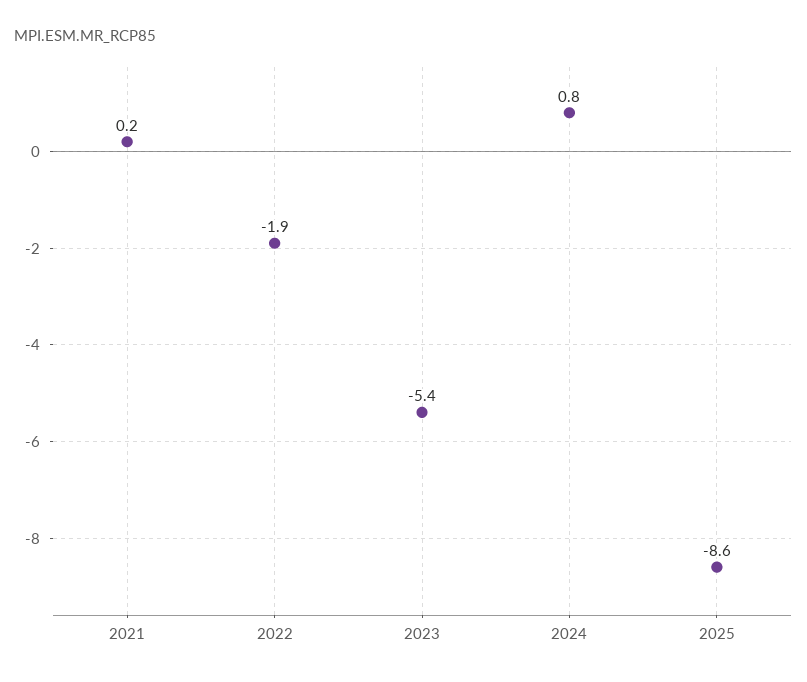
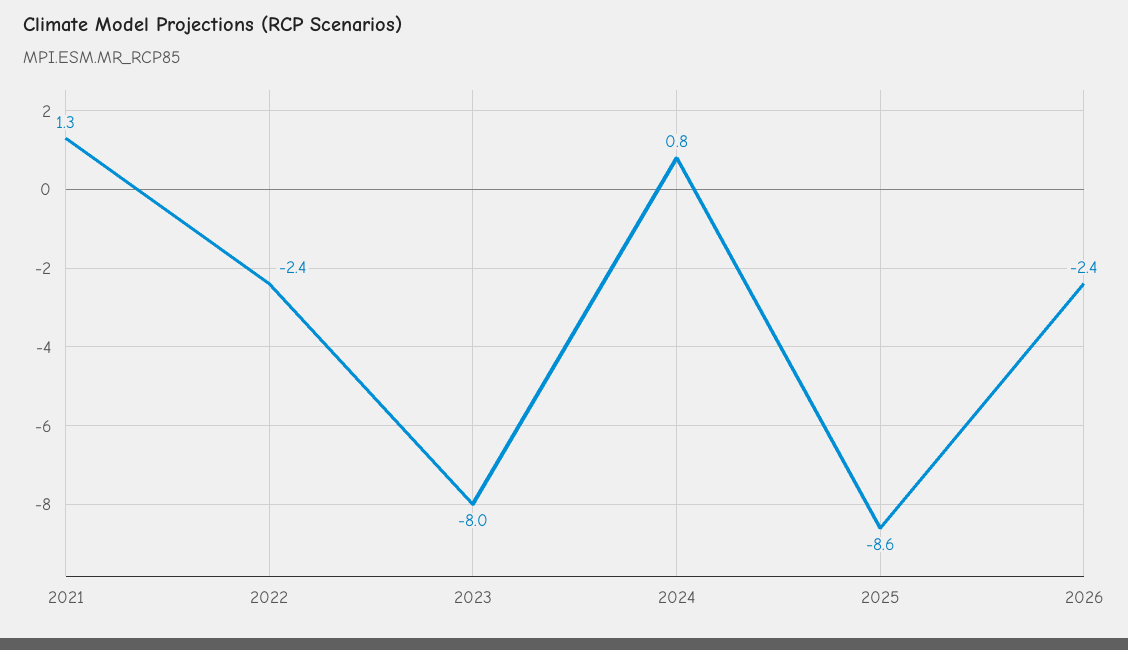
2021: 0.2 -> 1.3
2022: -1.9 -> -2.4
2023: -5.4 -> -8
2026: none -> -2.4

